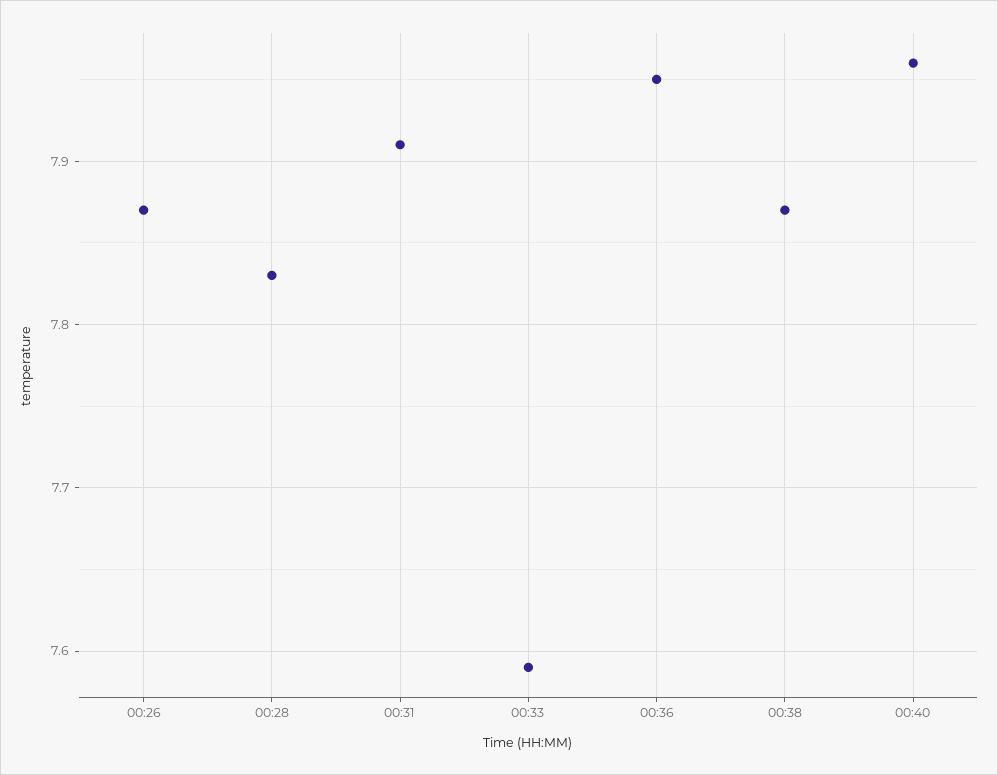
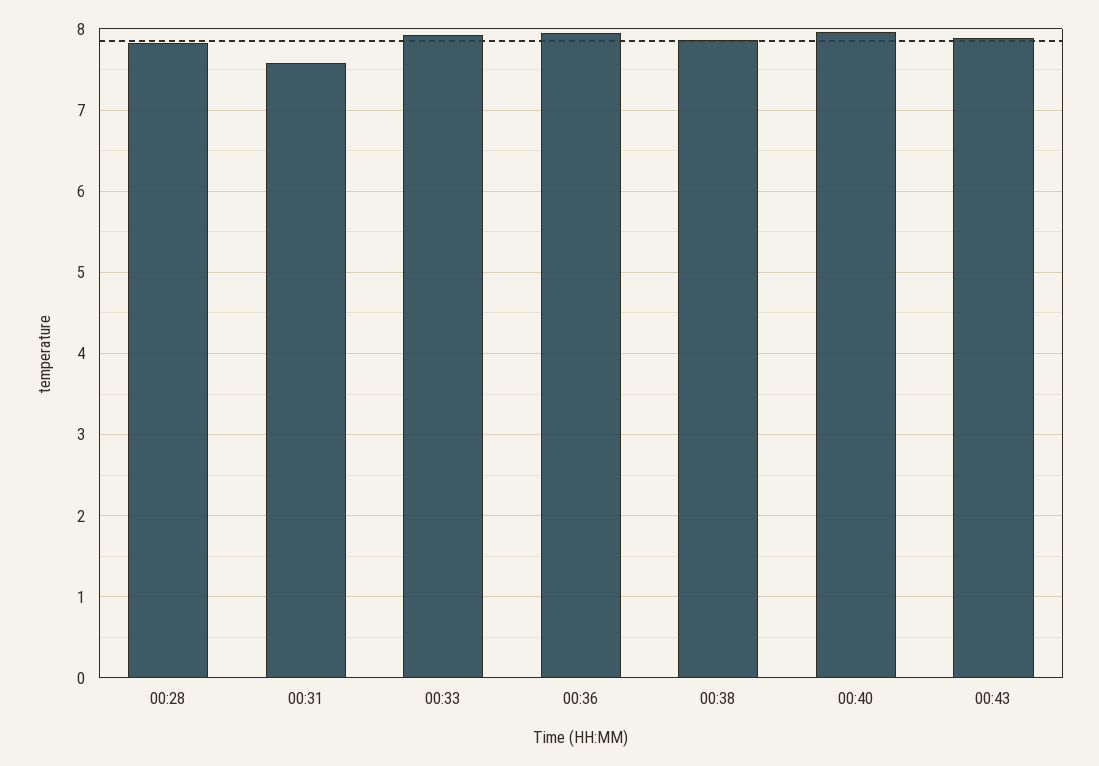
00:26: 7.87 -> none
00:31: 7.91 -> 7.6
00:33: 7.59 -> 7.9
00:43: none -> 7.9

